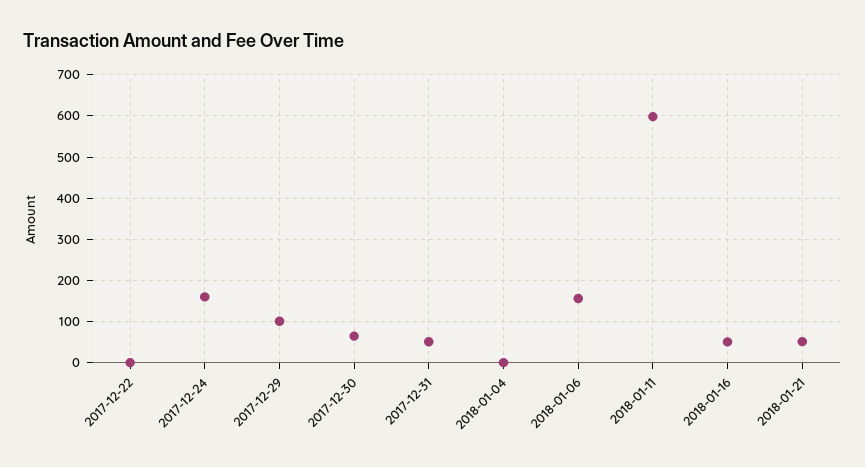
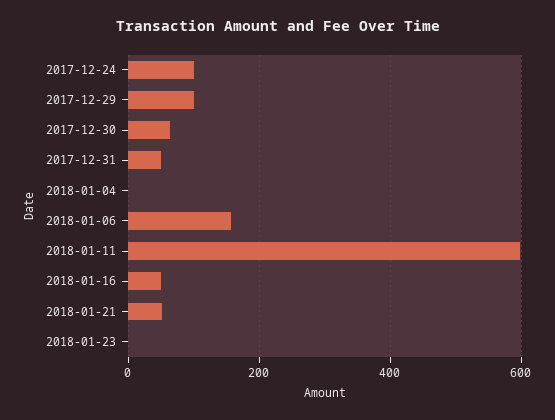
2017-12-22: 0 -> none
2017-12-24: 160 -> 100
2018-01-23: none -> 0

